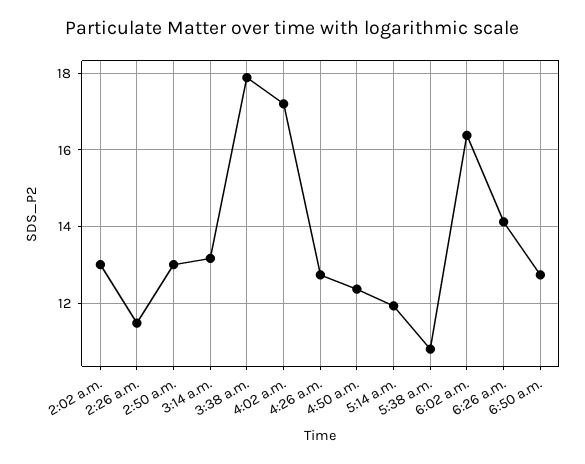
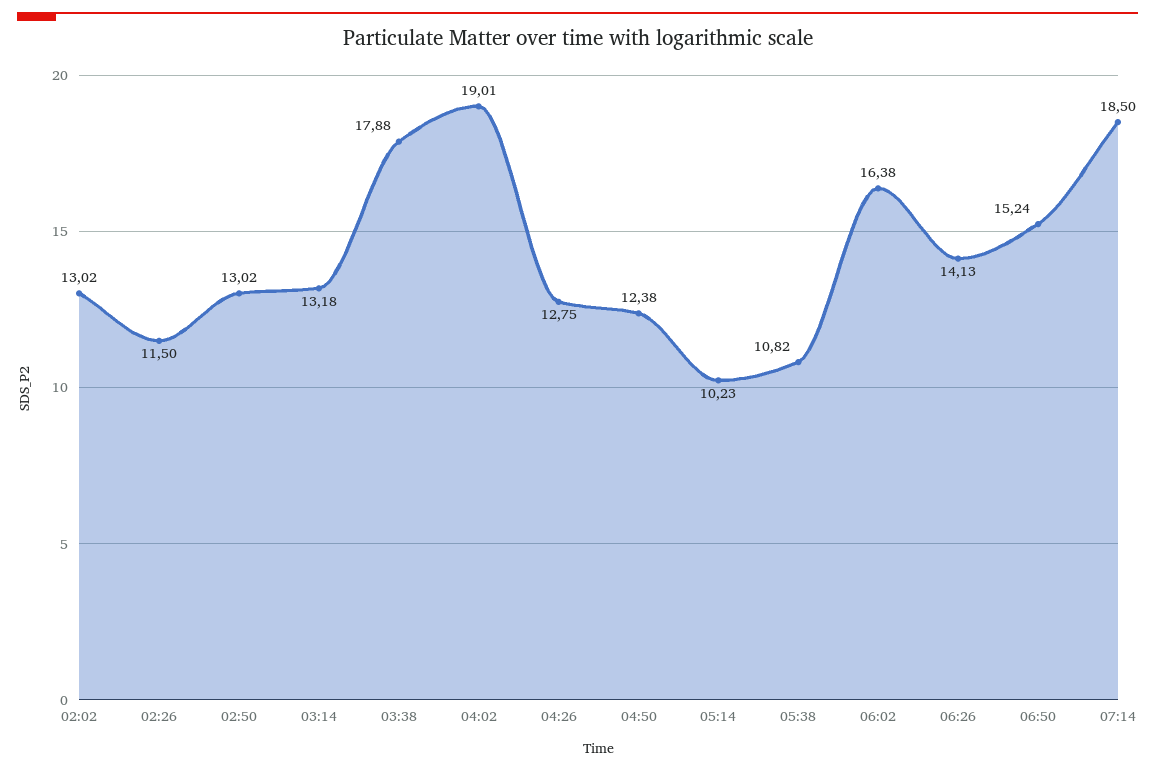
4:02 a.m.: 17.2 -> 19.01
5:14 a.m.: 12 -> 10.23
6:50 a.m.: 12.8 -> 15.24
07:14: none -> 18.5

